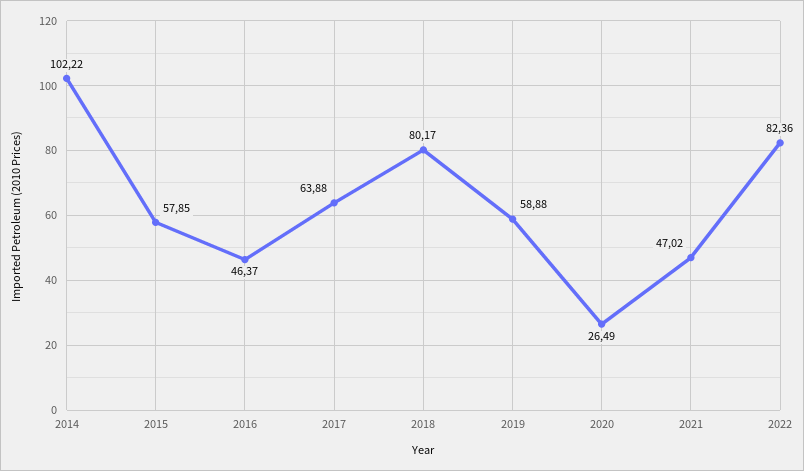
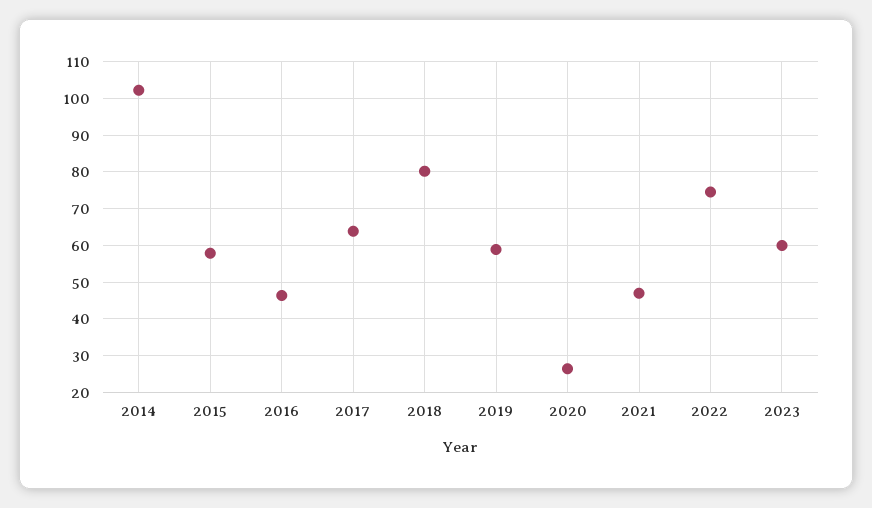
2022: 82.36 -> 74
2023: none -> 60

